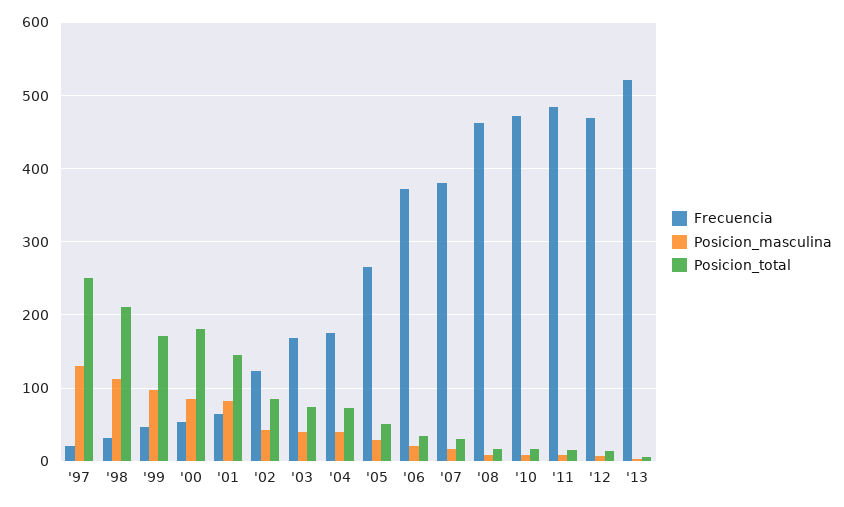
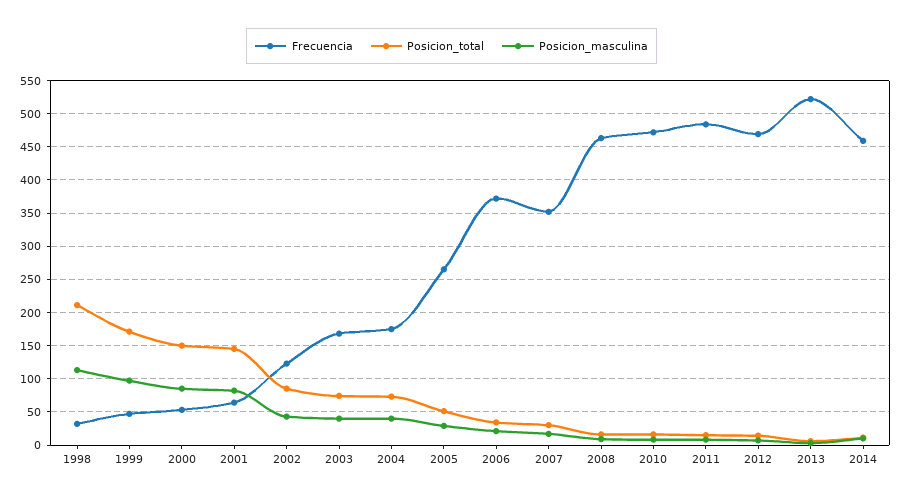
Frecuencia, '97: 20 -> none
Posicion_masculina, '97: 130 -> none
Posicion_total, '97: 250 -> none
Posicion_total, '00: 180 -> 150
Frecuencia, '07: 380 -> 350
Frecuencia, 2014: none -> 460
Posicion_total, 2014: none -> 10
Posicion_masculina, 2014: none -> 10

